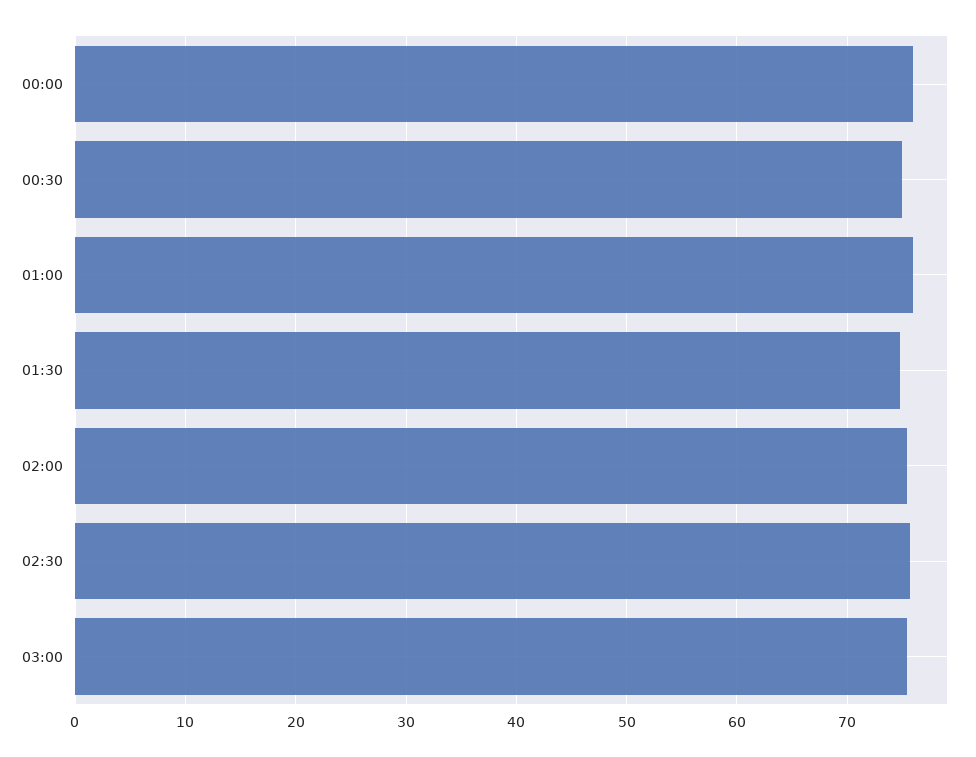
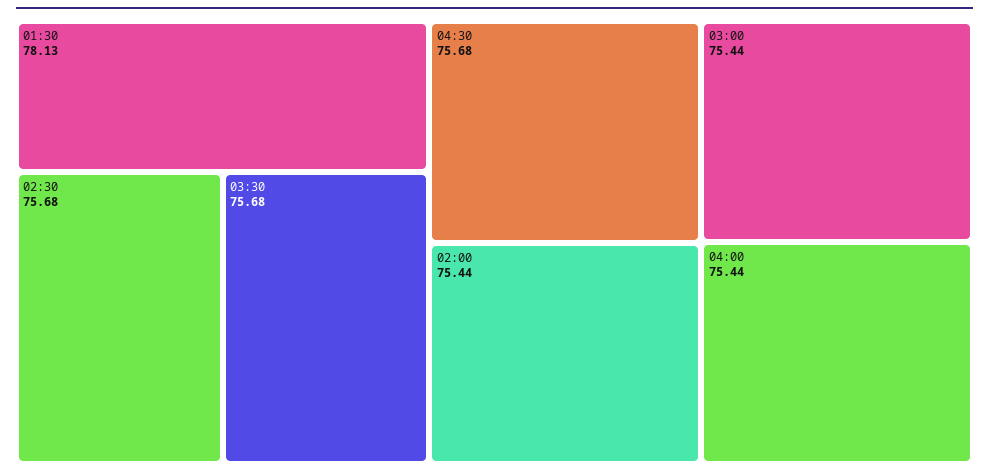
00:00: 76 -> none
00:30: 75 -> none
01:00: 76 -> none
01:30: 75 -> 78.13
03:30: none -> 75.68
04:30: none -> 75.68
04:00: none -> 75.44

